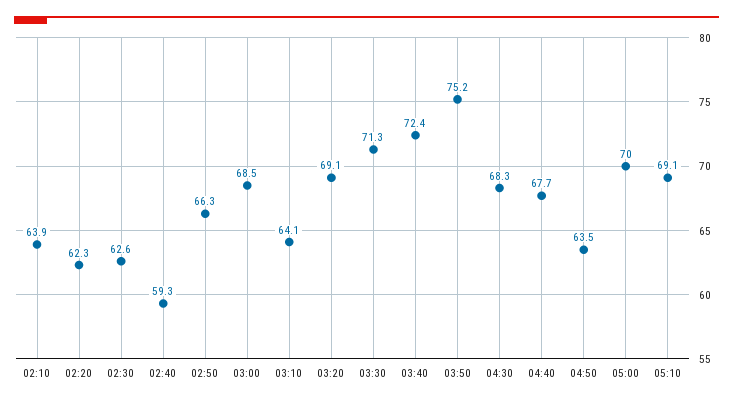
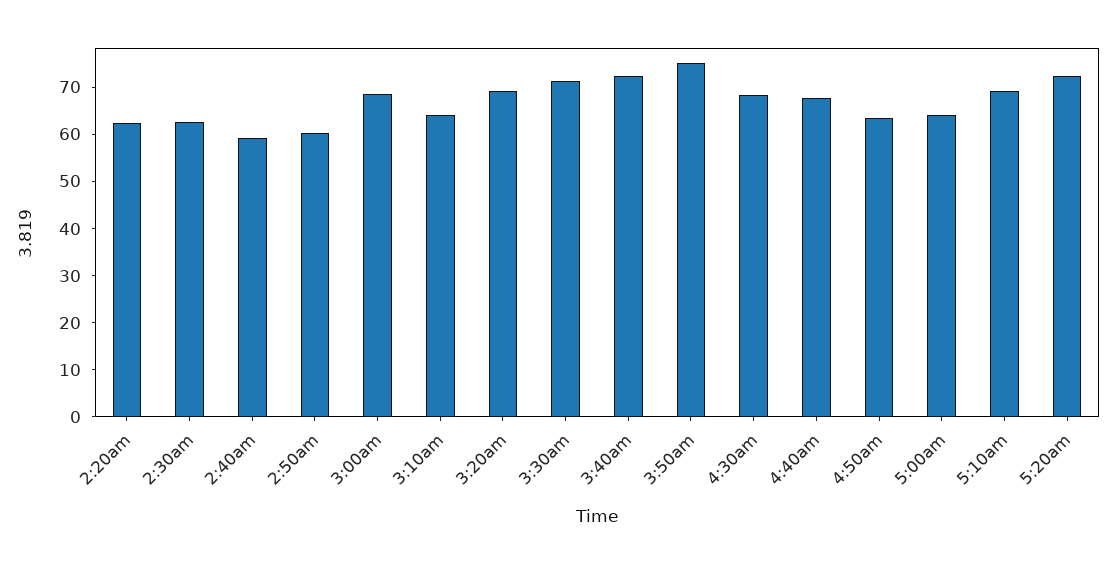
02:10: 63.9 -> none
02:50: 66.3 -> 60
05:00: 70 -> 64
5:20am: none -> 72

